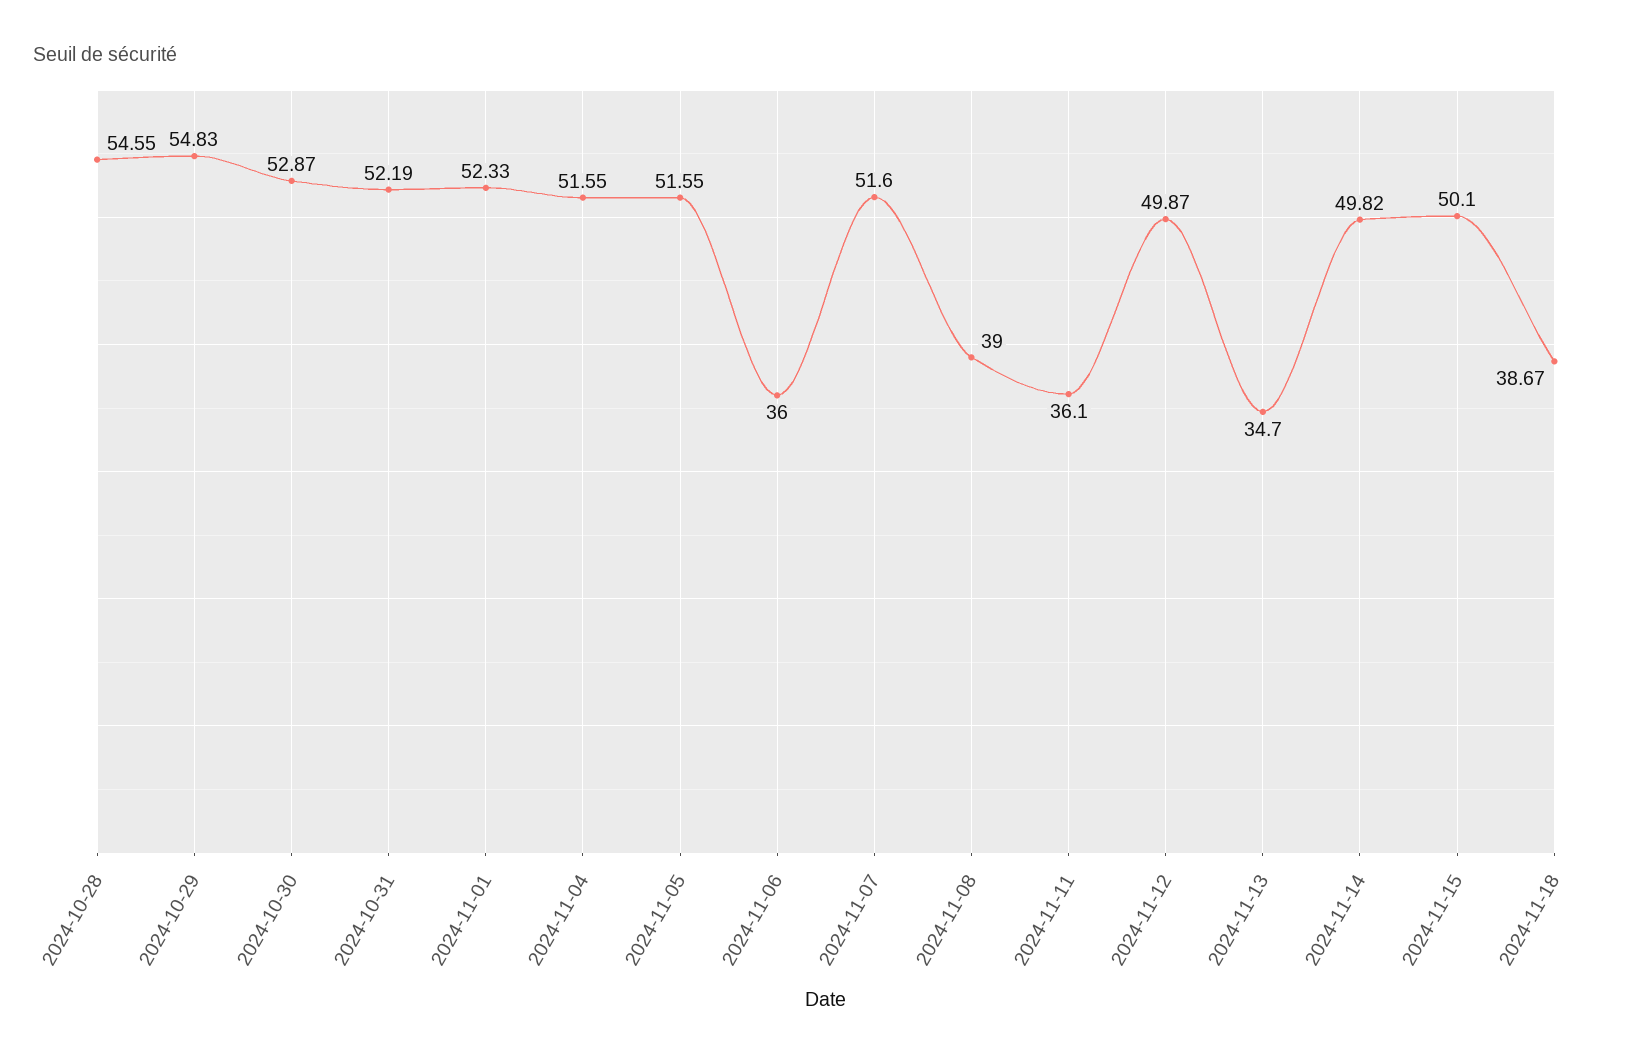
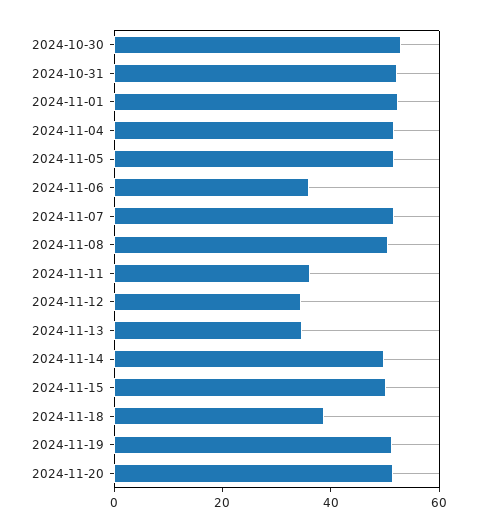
2024-10-28: 54.55 -> none
2024-10-29: 54.83 -> none
2024-11-08: 39 -> 50
2024-11-12: 49.87 -> 35
2024-11-19: none -> 50
2024-11-20: none -> 50

